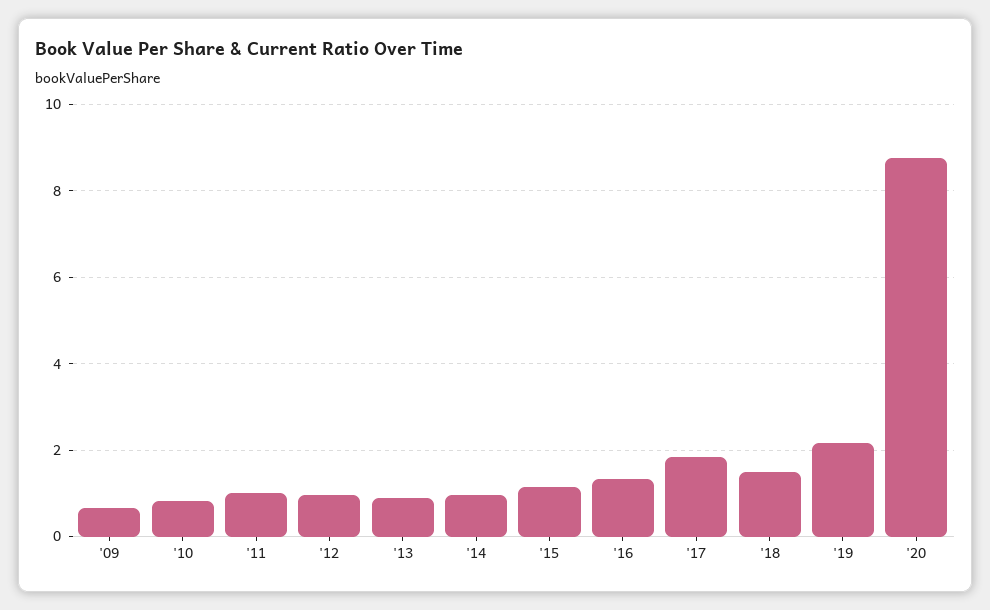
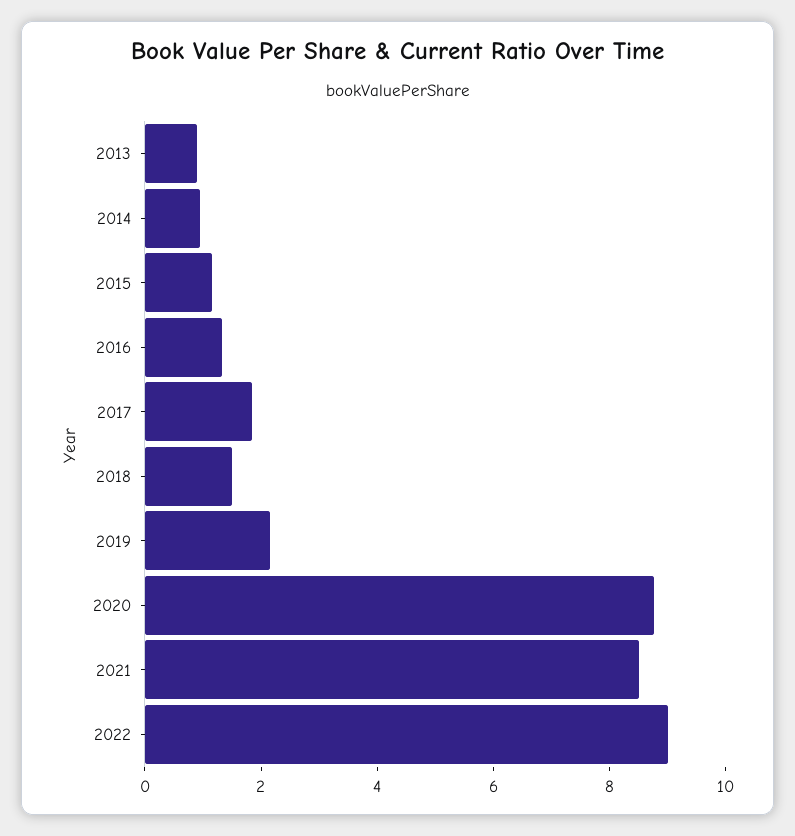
'09: 0.6 -> none
'10: 0.8 -> none
'11: 1 -> none
'12: 1 -> none
2021: none -> 8.5
2022: none -> 9

